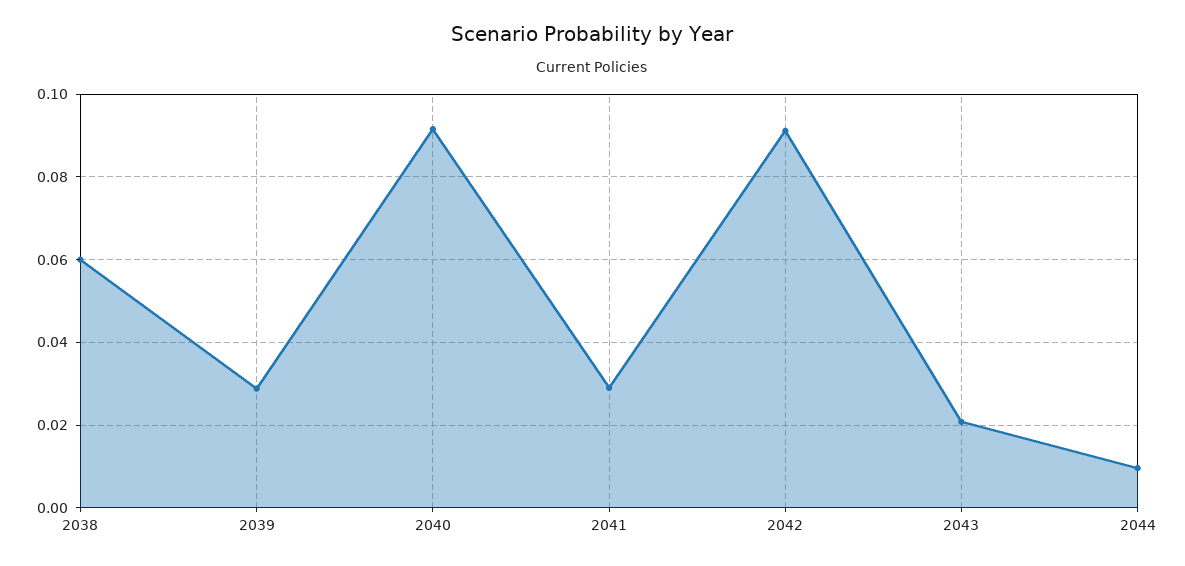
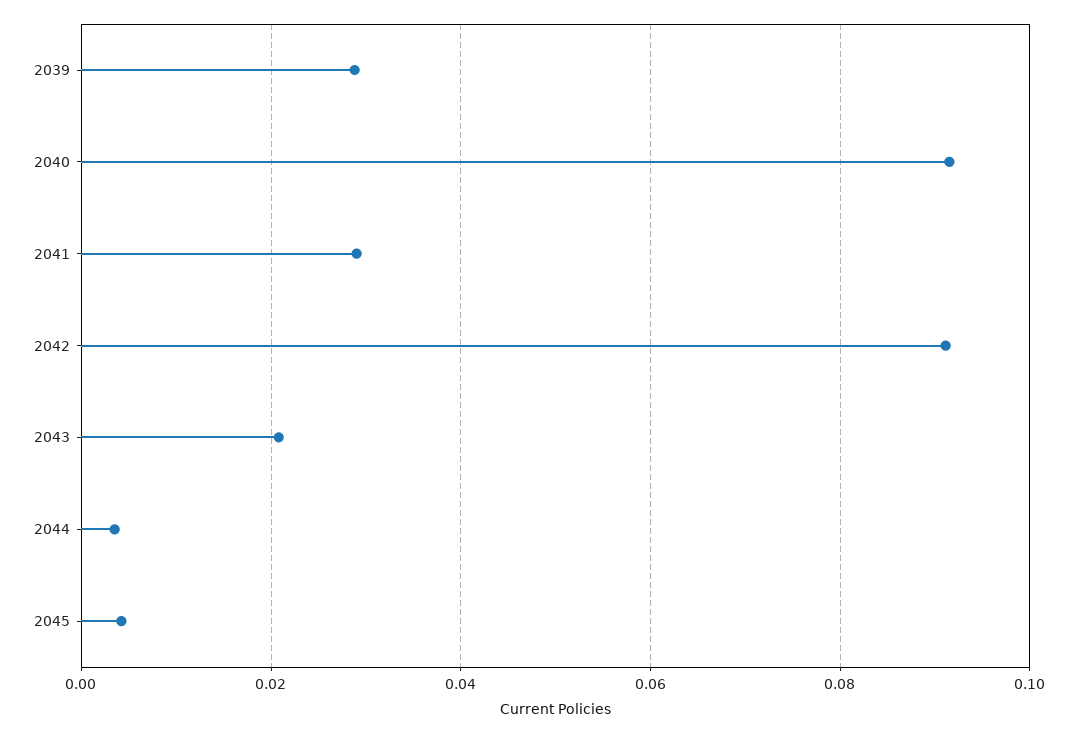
2038: 0.06 -> none
2044: 0.01 -> 0.004
2045: none -> 0.004

